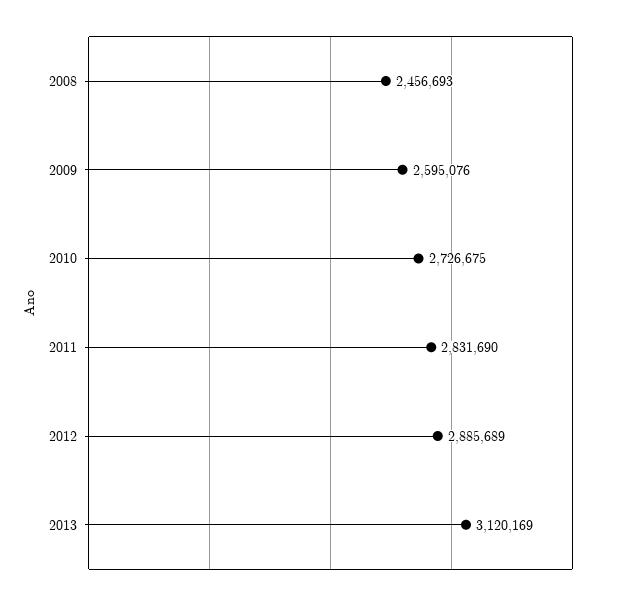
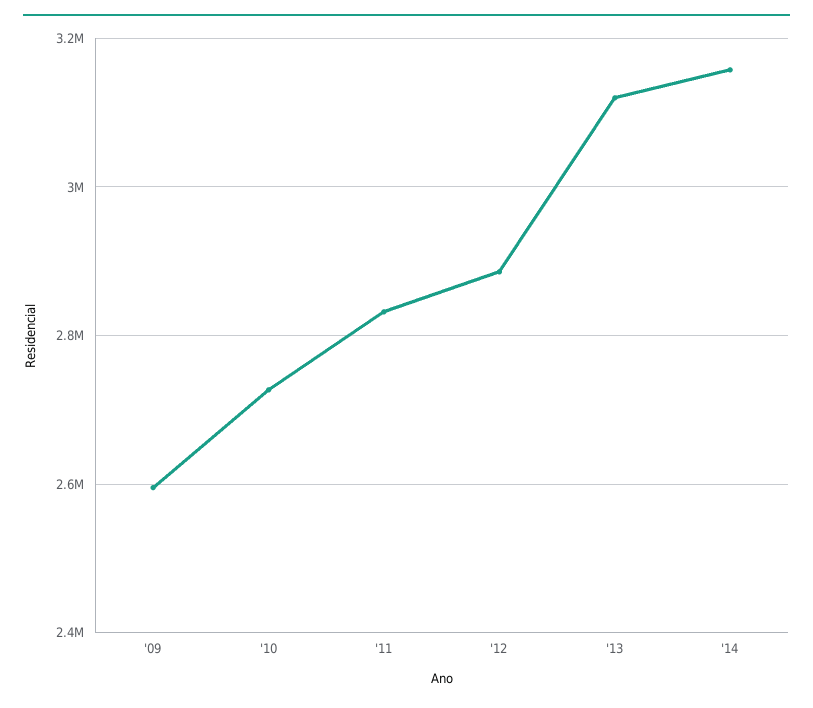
2008: 2456693 -> none
'14: none -> 3160000

